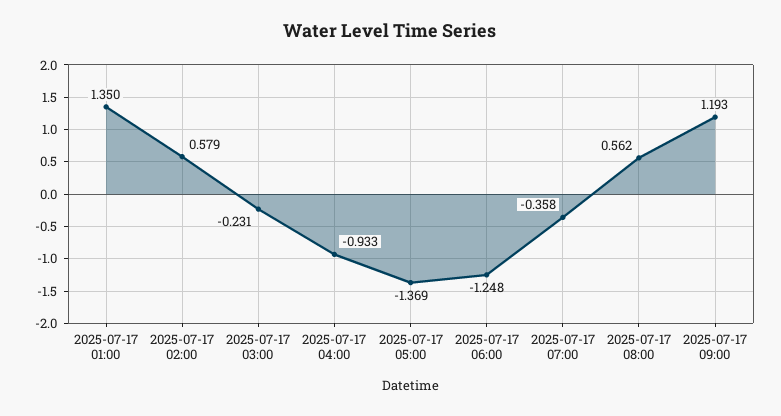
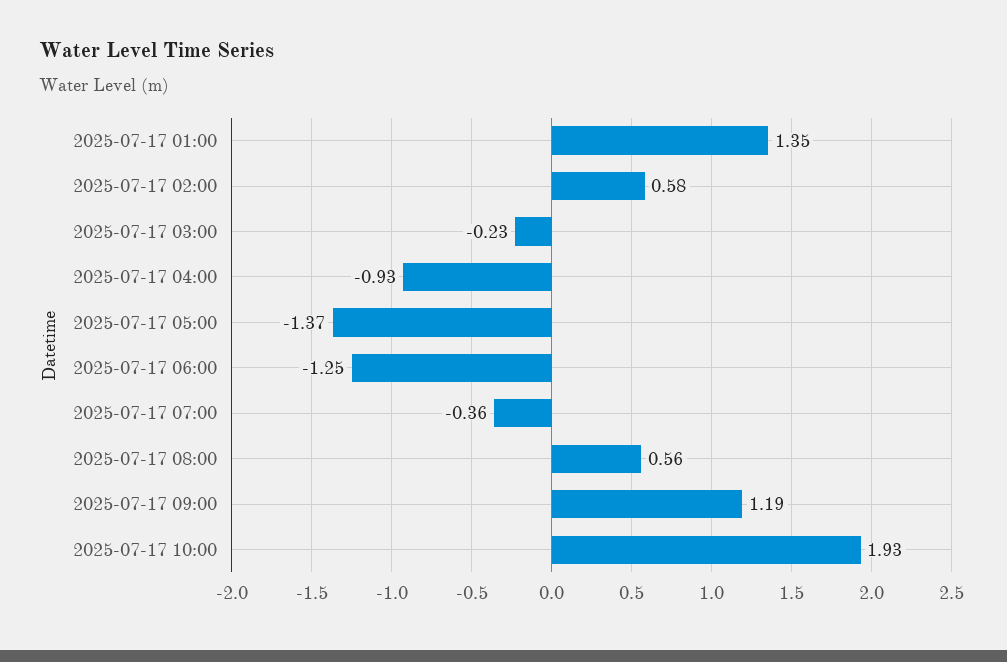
2025-07-17 10:00: none -> 1.93

